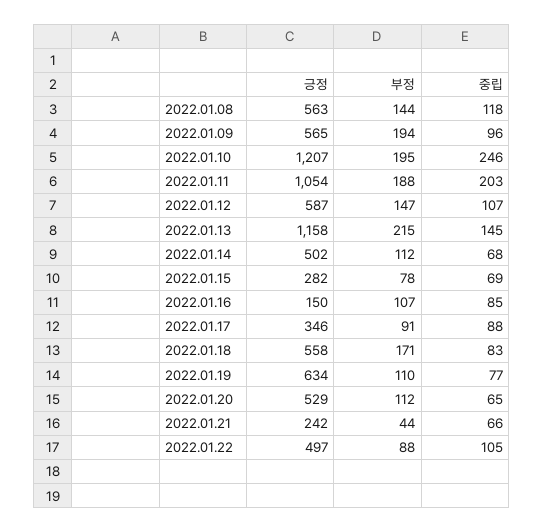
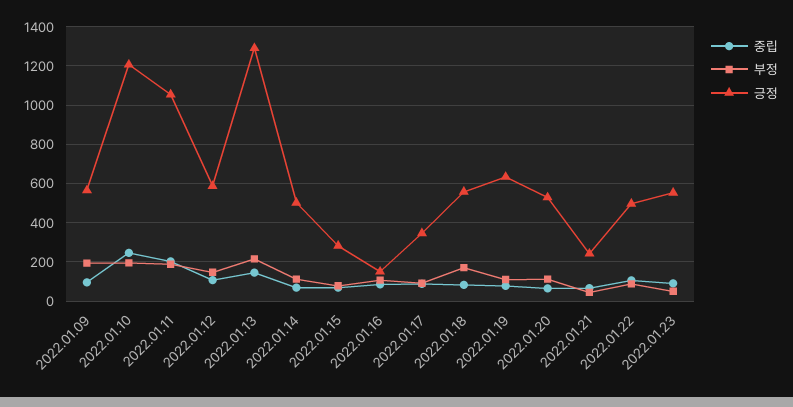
긍정, 2022.01.08: 563 -> none
부정, 2022.01.08: 144 -> none
중립, 2022.01.08: 118 -> none
긍정, 2022.01.13: 1158 -> 1300
중립, 2022.01.23: none -> 100
부정, 2022.01.23: none -> 50
긍정, 2022.01.23: none -> 550

